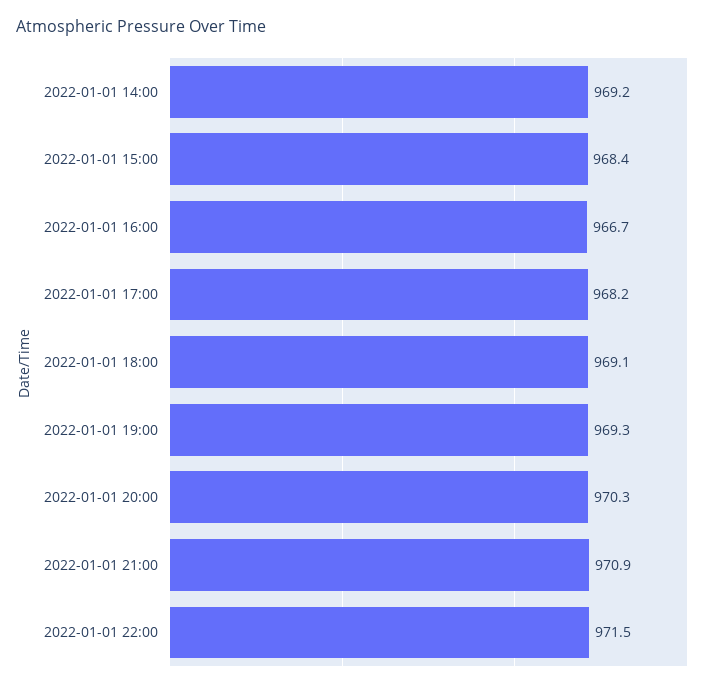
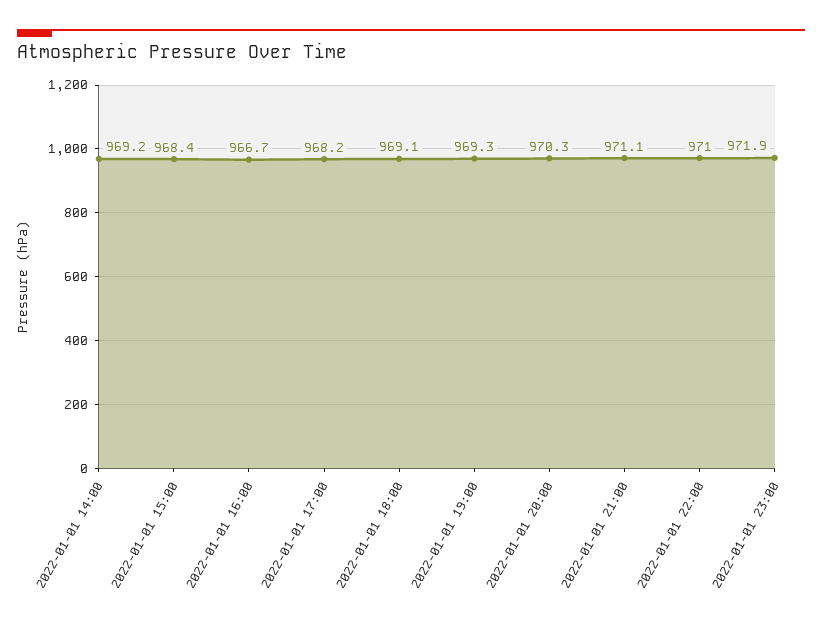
2022-01-01 21:00: 970.9 -> 971.1
2022-01-01 22:00: 971.5 -> 971
2022-01-01 23:00: none -> 971.9

